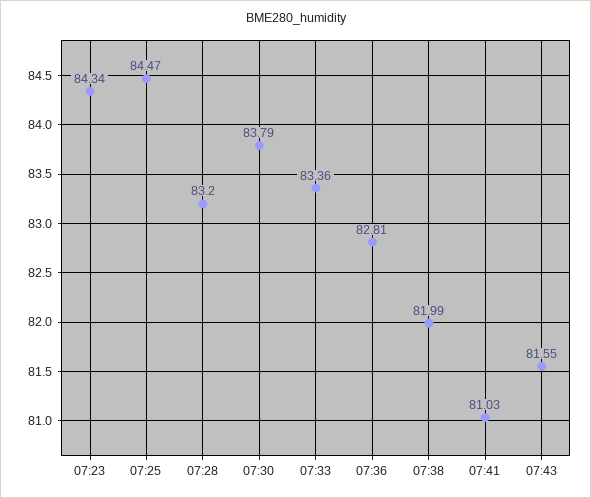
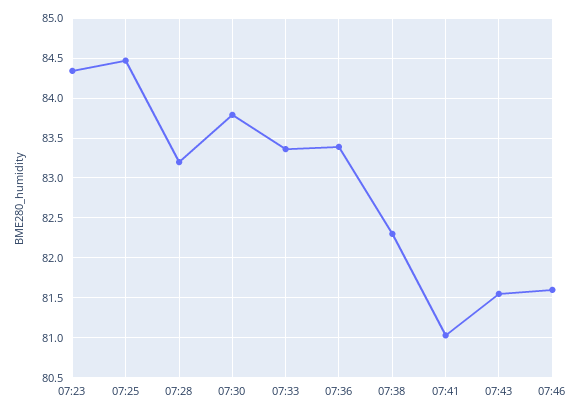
07:36: 82.81 -> 83.4
07:38: 81.99 -> 82.3
07:46: none -> 81.6

